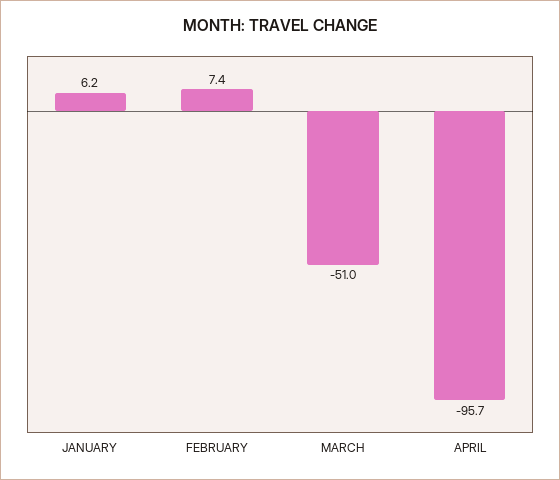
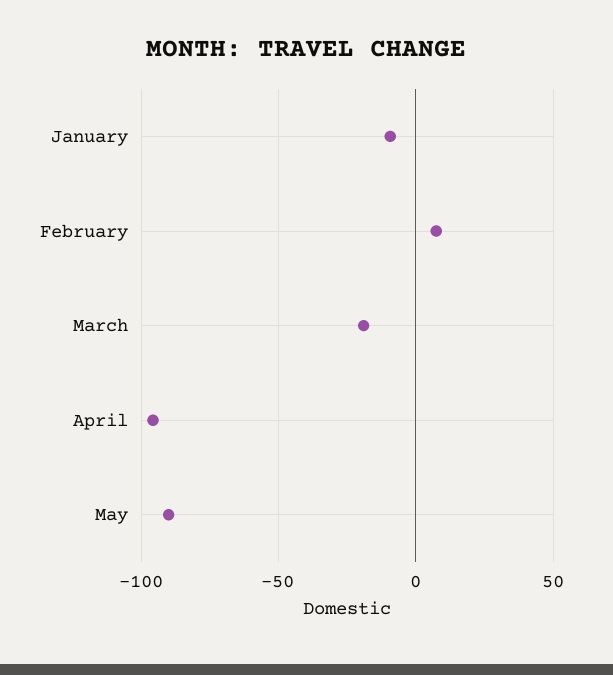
JANUARY: 6.2 -> -10
MARCH: -51 -> -20
May: none -> -90

